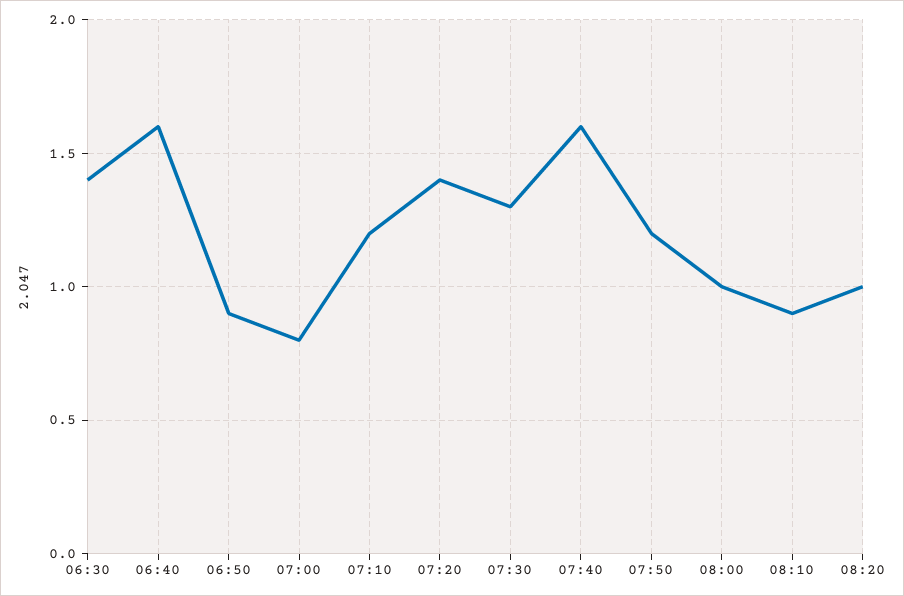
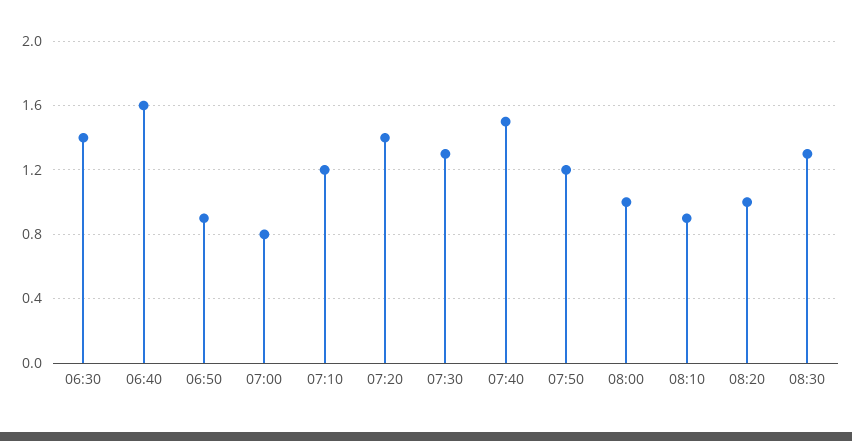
07:40: 1.6 -> 1.5
08:30: none -> 1.3

